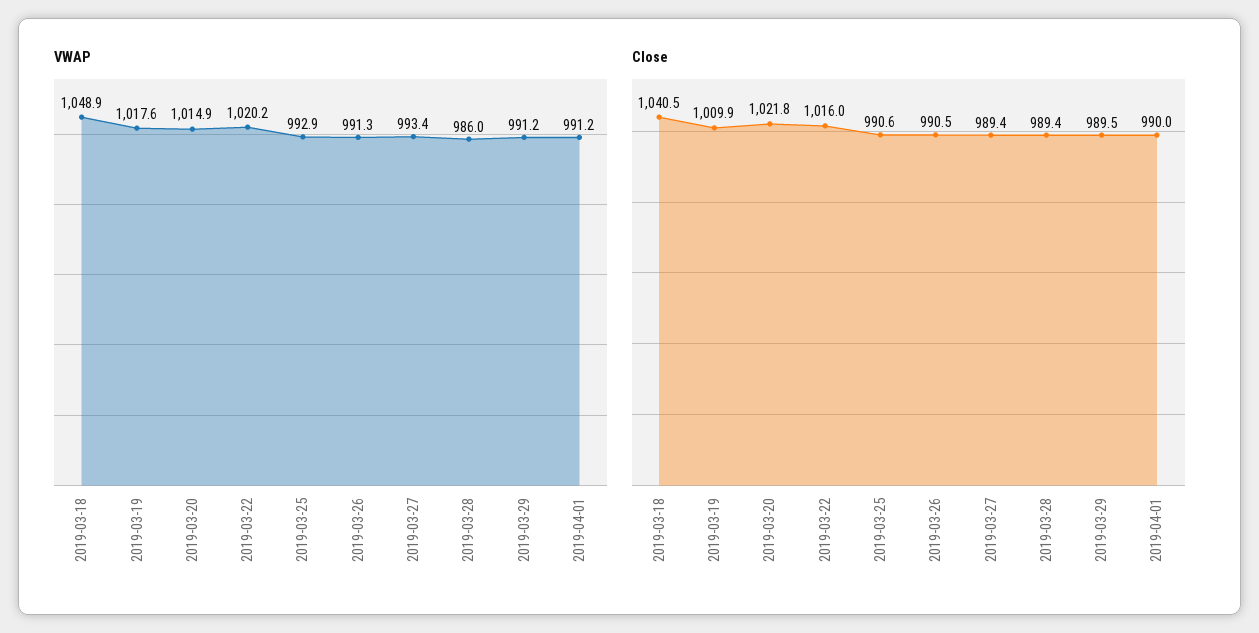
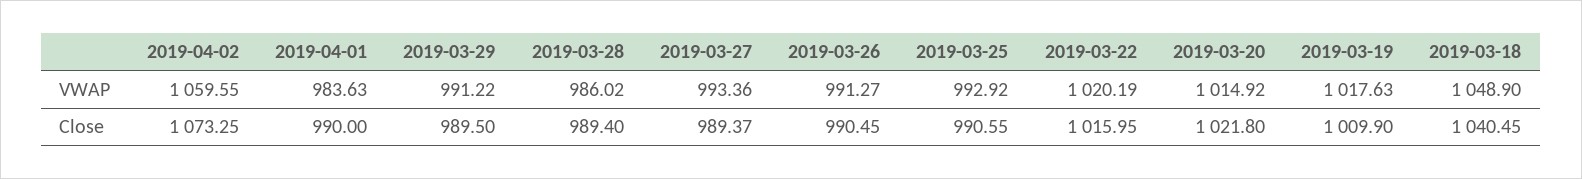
VWAP, 2019-04-01: 991.2 -> 983.63
VWAP, 2019-04-02: none -> 1059.55
Close, 2019-04-02: none -> 1073.25

